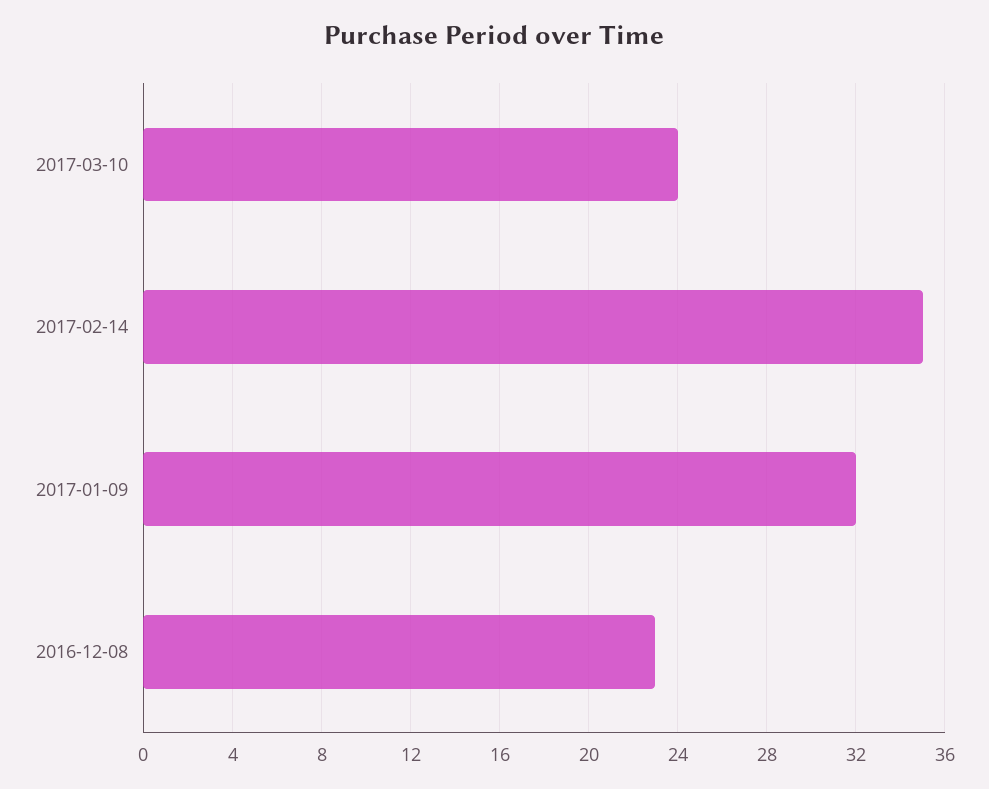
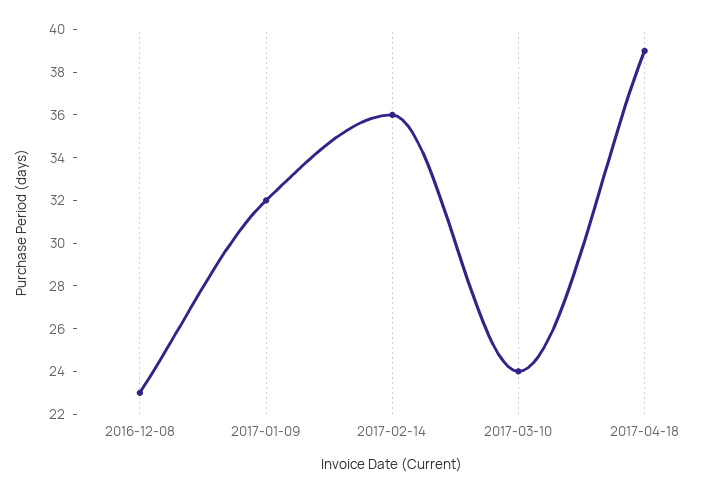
2017-02-14: 35 -> 36
2017-04-18: none -> 39

